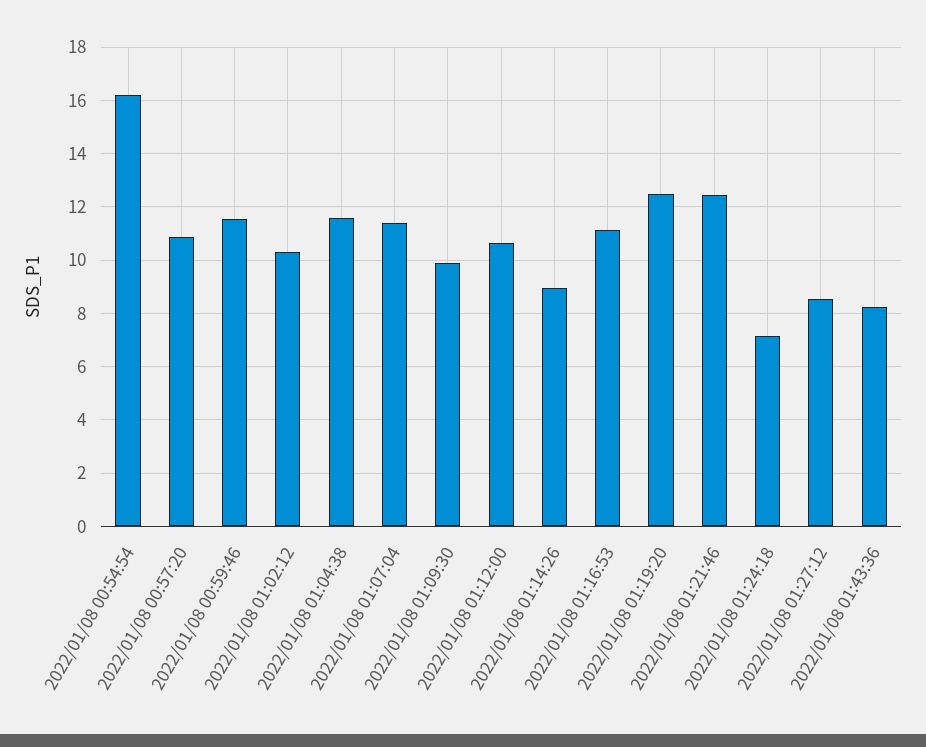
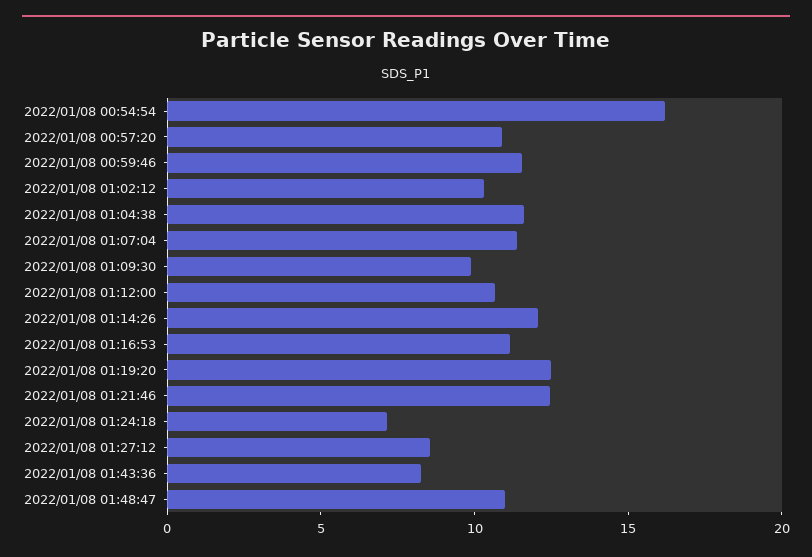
2022/01/08 01:14:26: 9 -> 12
2022/01/08 01:48:47: none -> 11

